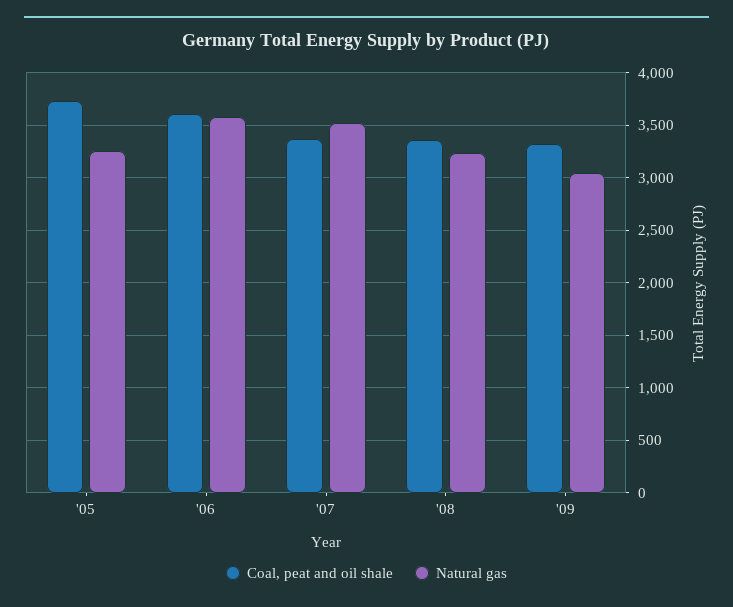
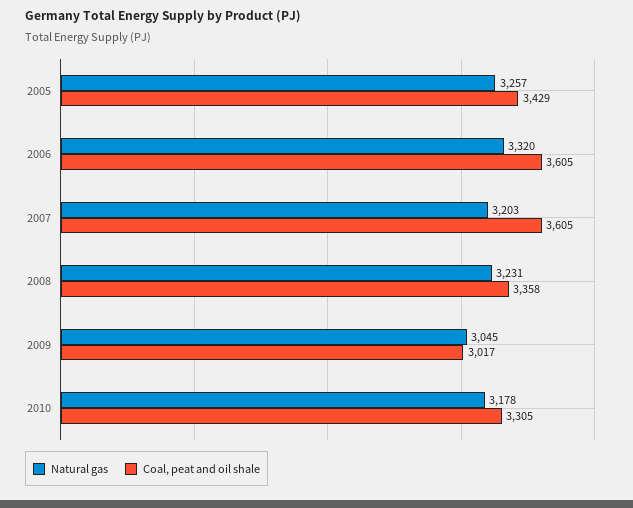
Coal, peat and oil shale, '05: 3700 -> 3429
Natural gas, '06: 3600 -> 3320
Coal, peat and oil shale, '07: 3400 -> 3605
Natural gas, '07: 3500 -> 3203
Coal, peat and oil shale, '09: 3300 -> 3017
Natural gas, 2010: none -> 3178
Coal, peat and oil shale, 2010: none -> 3305

